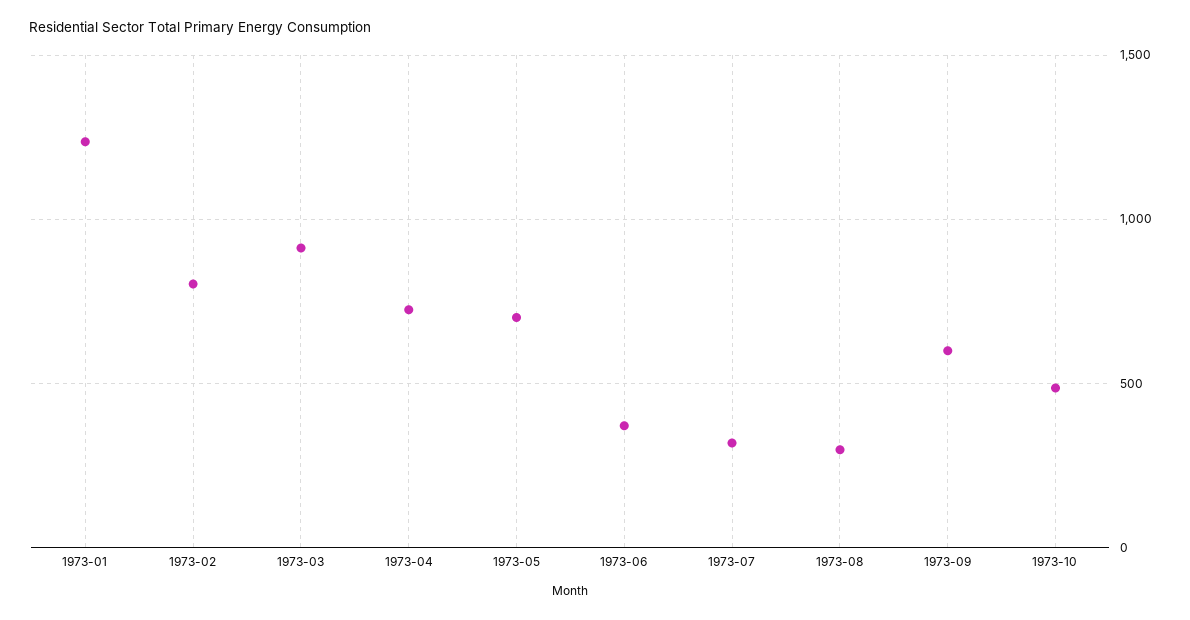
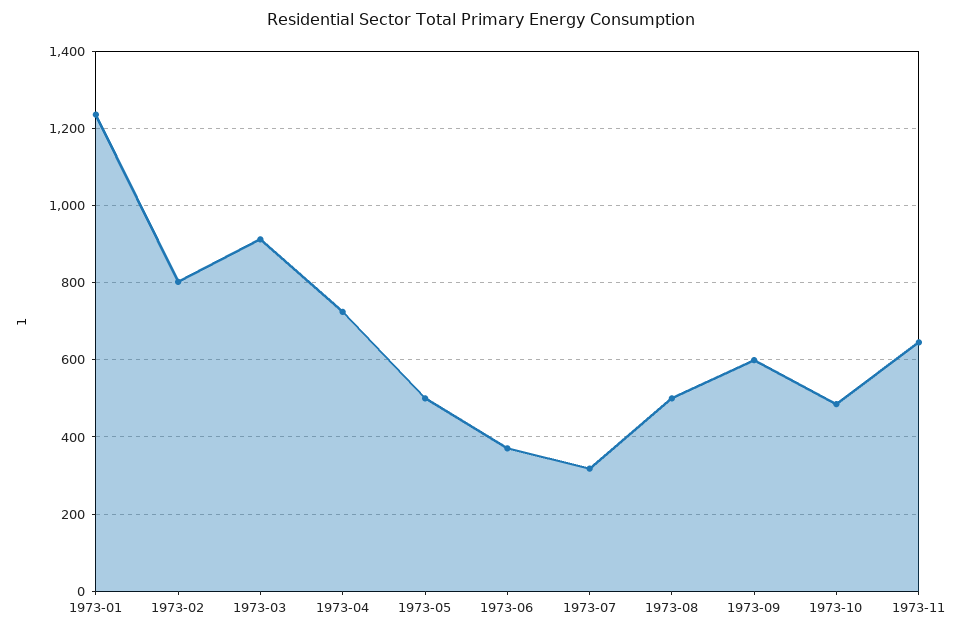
1973-05: 700 -> 500
1973-08: 300 -> 500
1973-11: none -> 640

